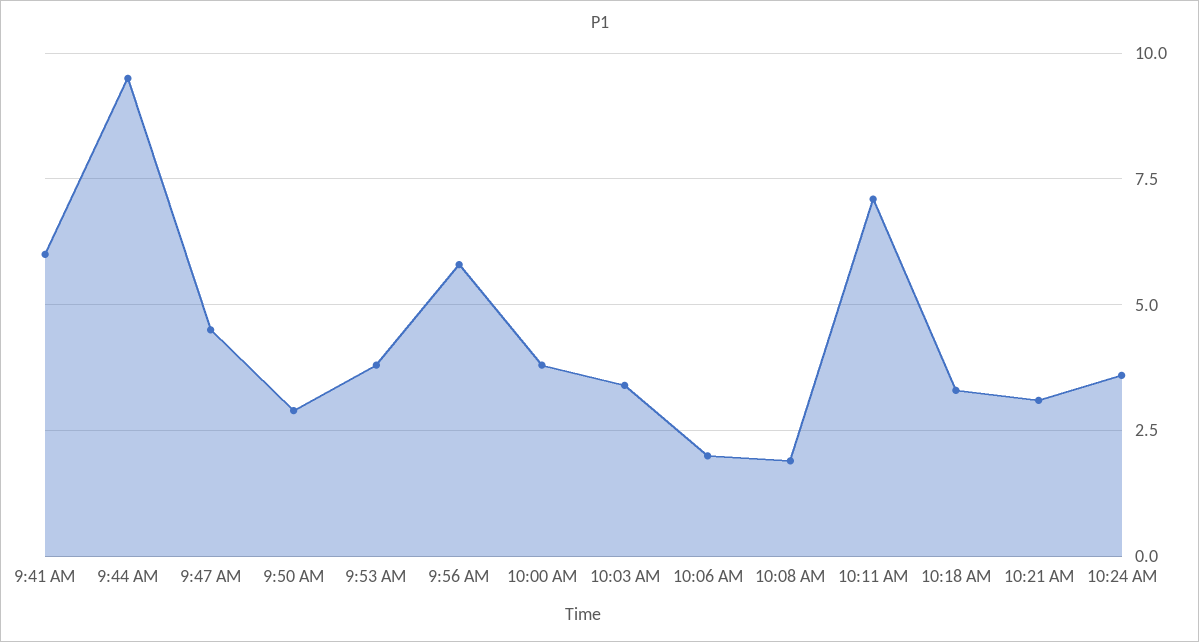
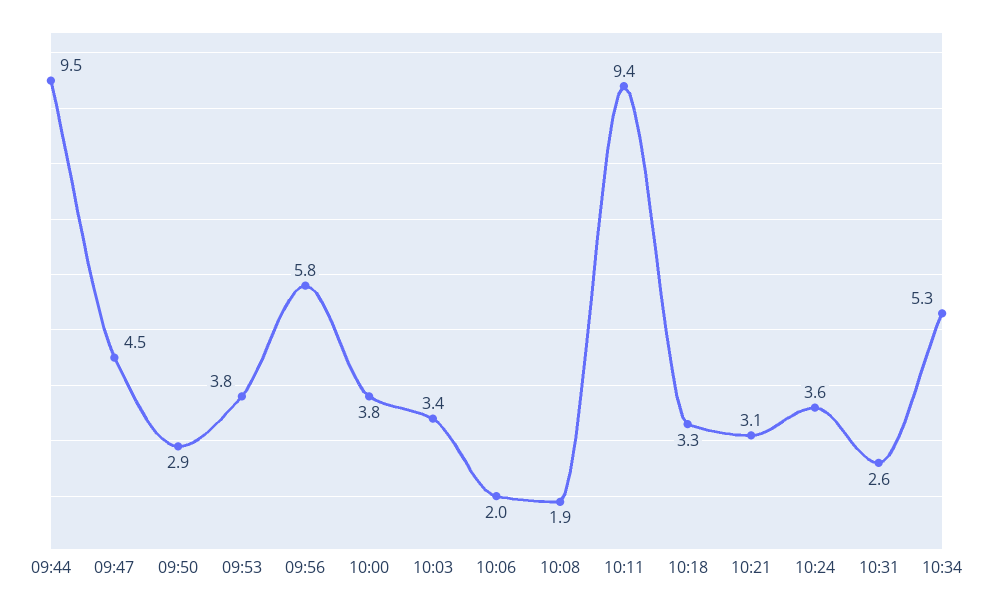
9:41 AM: 6 -> none
10:11 AM: 7 -> 9.4
10:31: none -> 2.6
10:34: none -> 5.3

